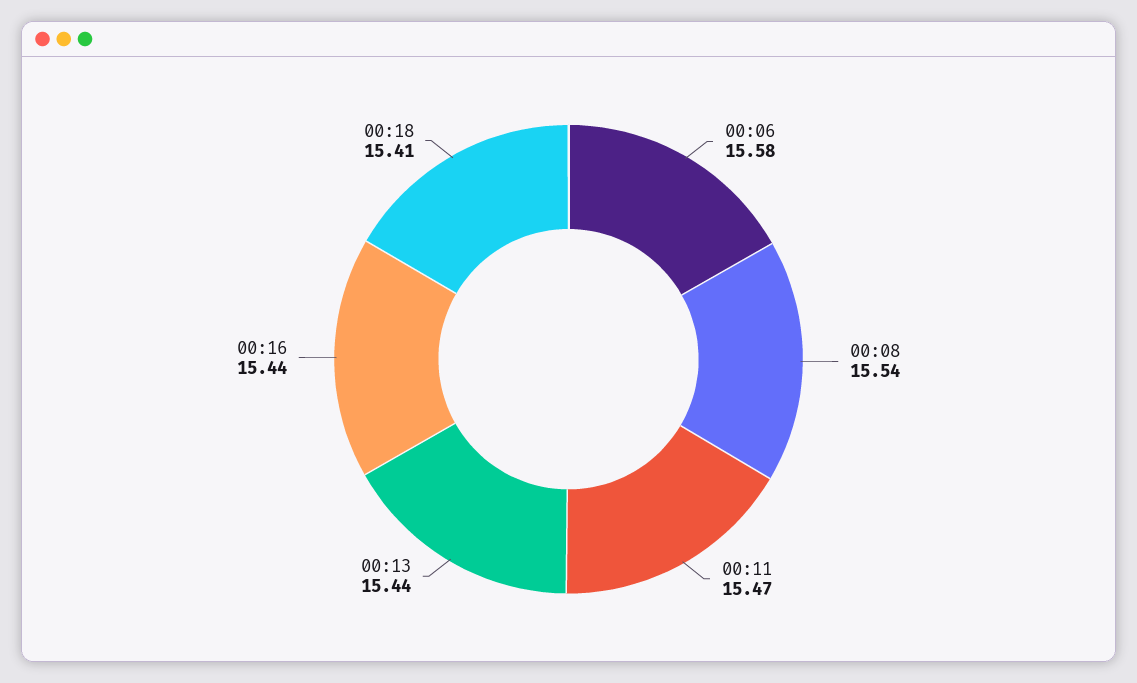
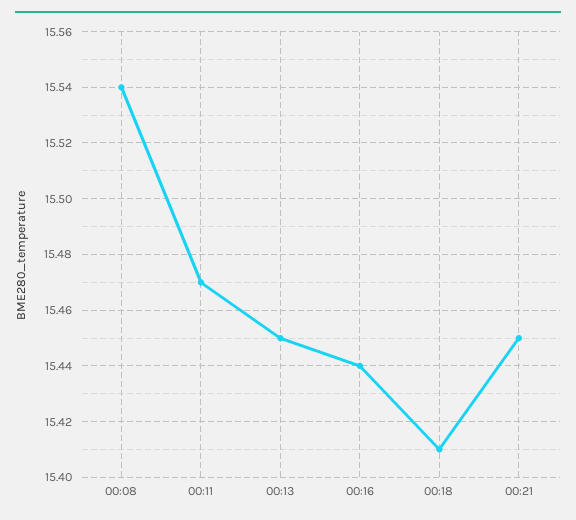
00:06: 15.58 -> none
00:13: 15.44 -> 15.45
00:21: none -> 15.45

